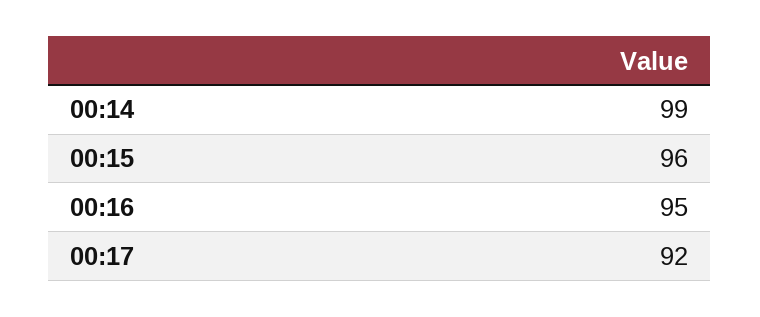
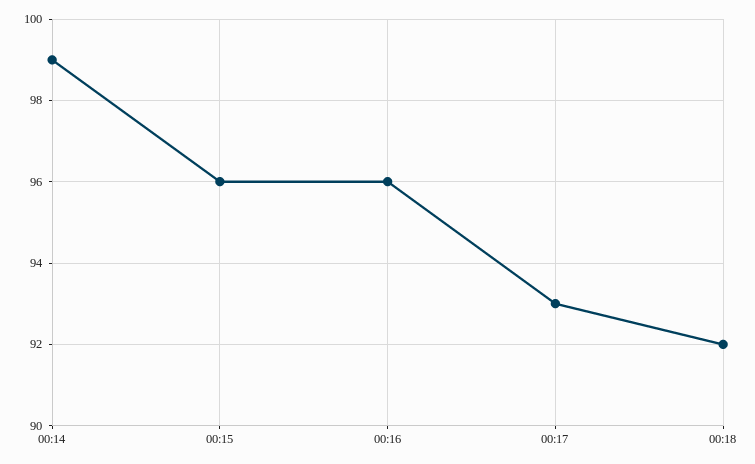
00:16: 95 -> 96
00:17: 92 -> 93
00:18: none -> 92

